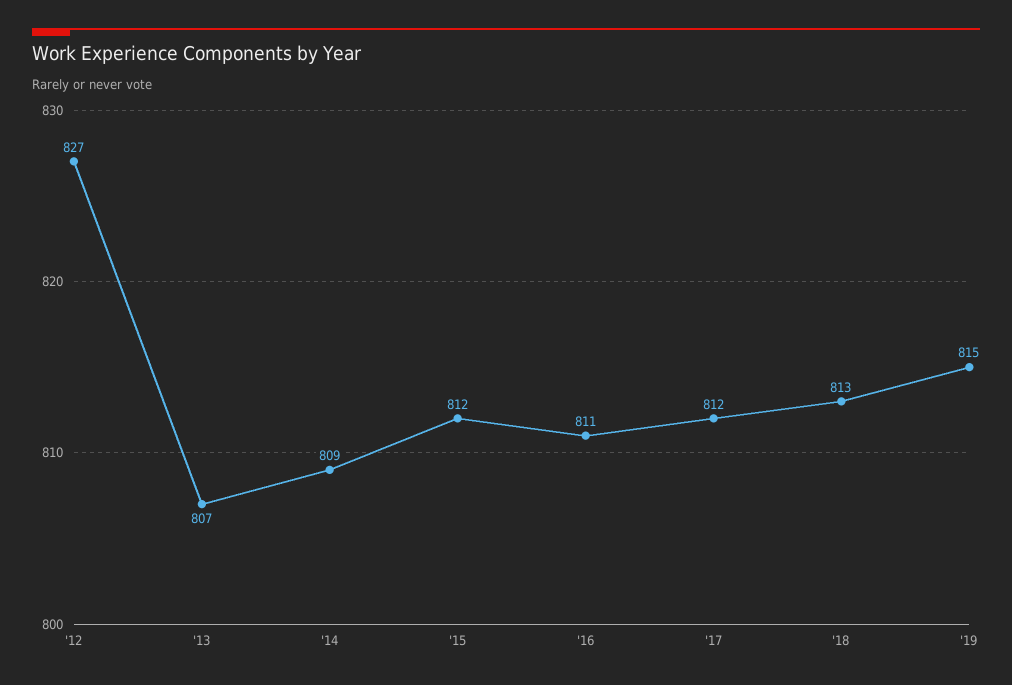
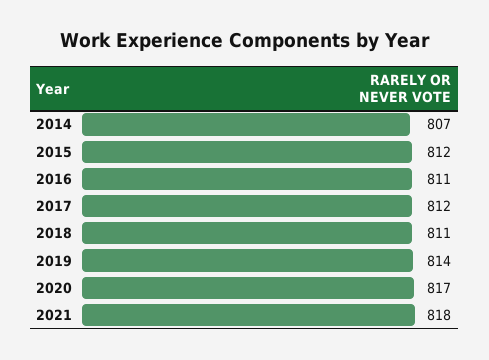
'12: 827 -> none
'13: 807 -> none
'14: 809 -> 807
'18: 813 -> 811
'19: 815 -> 814
2020: none -> 817
2021: none -> 818

